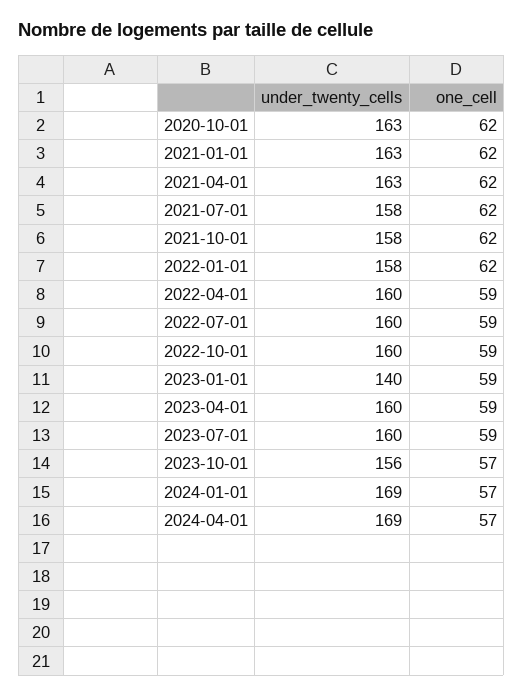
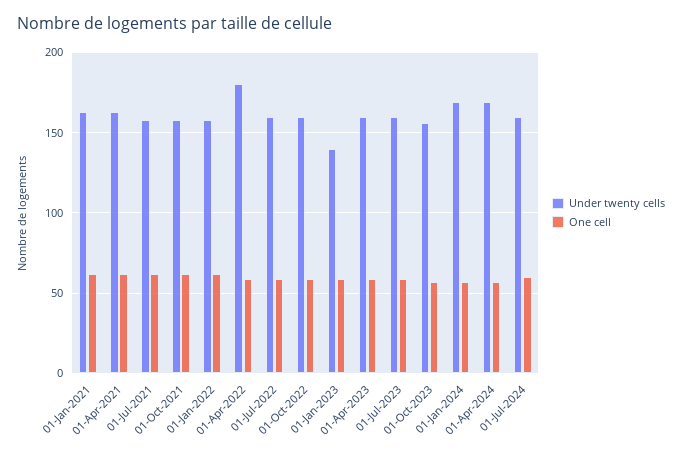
under_twenty_cells, 2020-10-01: 163 -> none
one_cell, 2020-10-01: 62 -> none
under_twenty_cells, 2022-04-01: 160 -> 180
under_twenty_cells, 01-Jul-2024: none -> 160
one_cell, 01-Jul-2024: none -> 60

